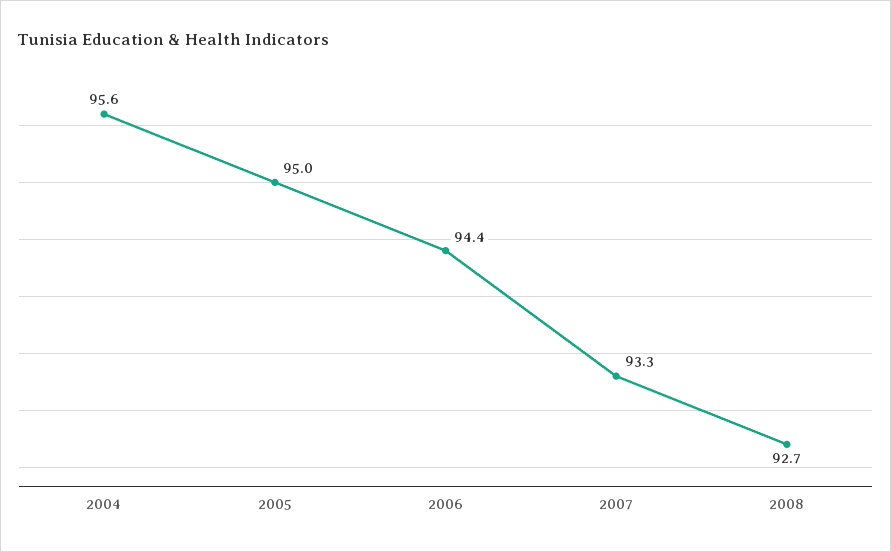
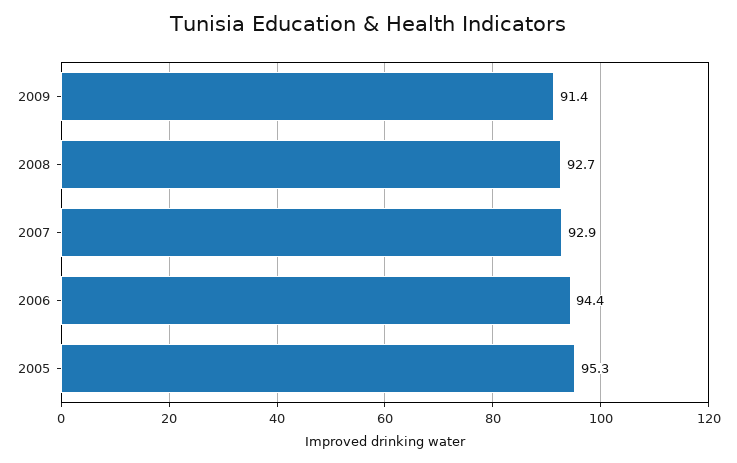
2004: 95.6 -> none
2005: 95 -> 95.3
2007: 93.3 -> 92.9
2009: none -> 91.4

